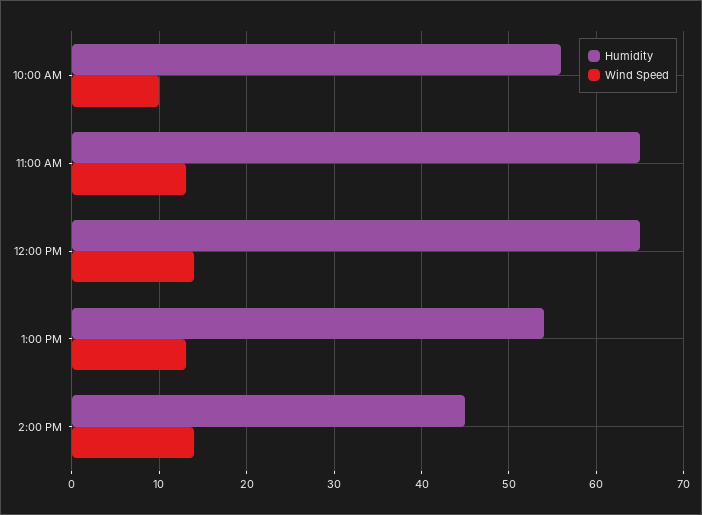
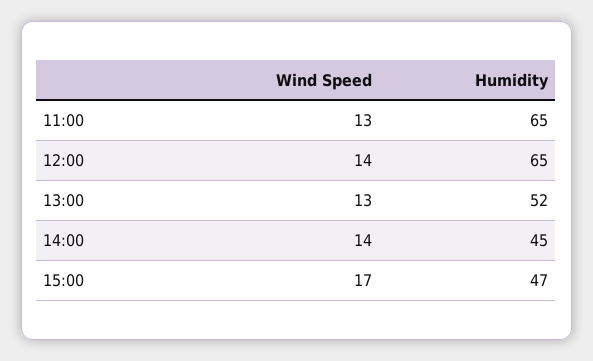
Humidity, 10:00 AM: 56 -> none
Wind Speed, 10:00 AM: 10 -> none
Humidity, 1:00 PM: 54 -> 52
Wind Speed, 15:00: none -> 17
Humidity, 15:00: none -> 47

